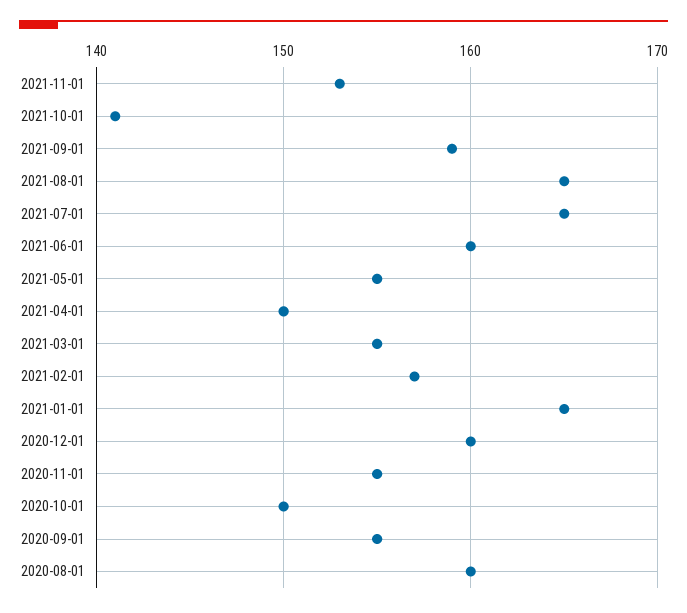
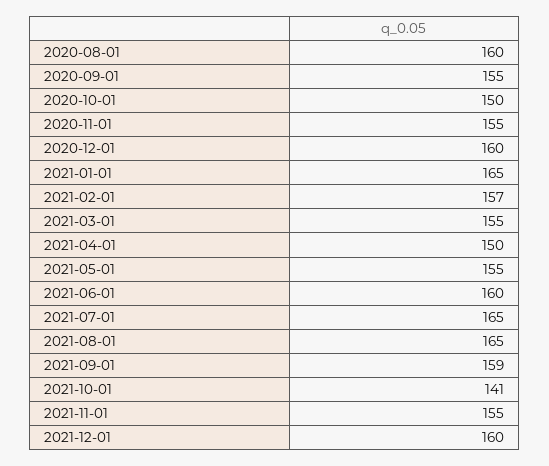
2021-11-01: 153 -> 155
2021-12-01: none -> 160

